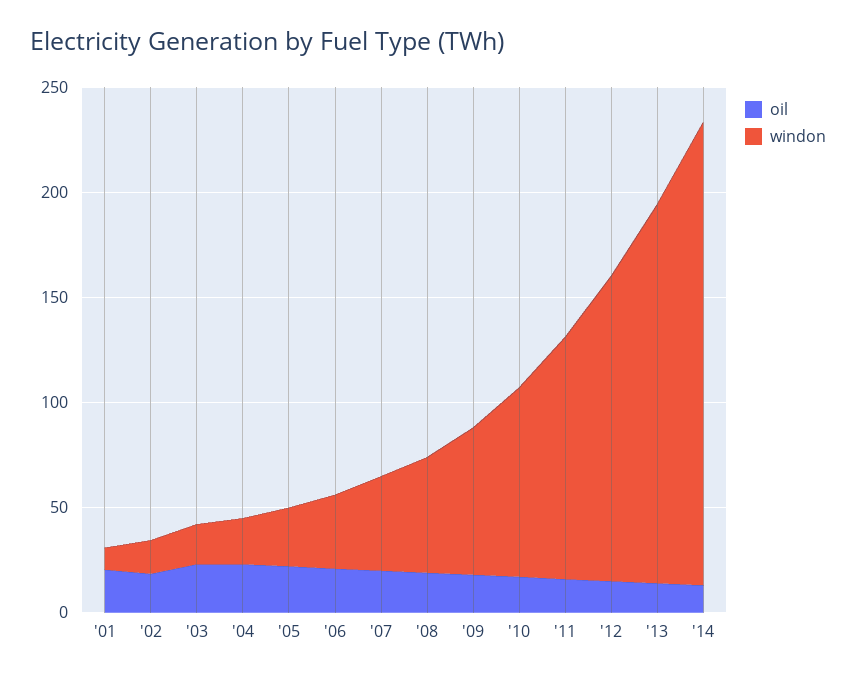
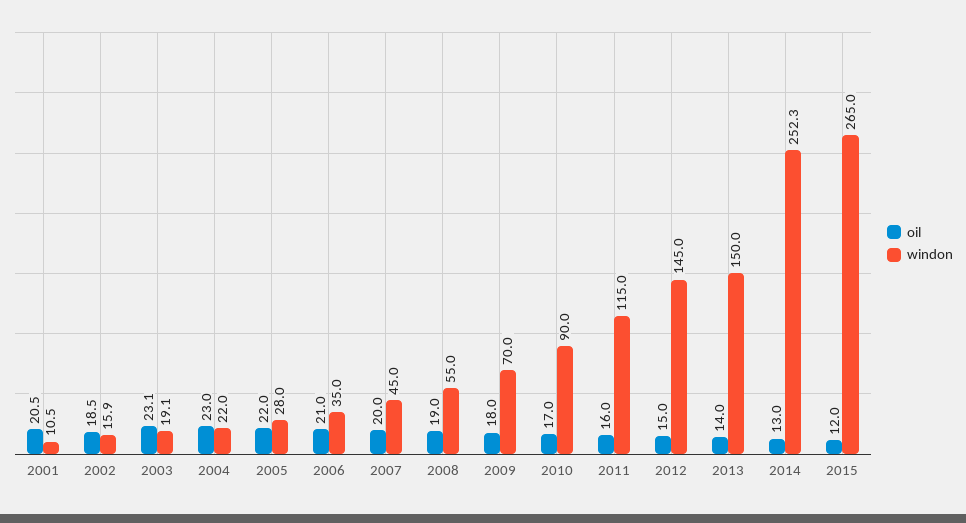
windon, '13: 180 -> 150
windon, '14: 220 -> 252.3
oil, 2015: none -> 12
windon, 2015: none -> 265

